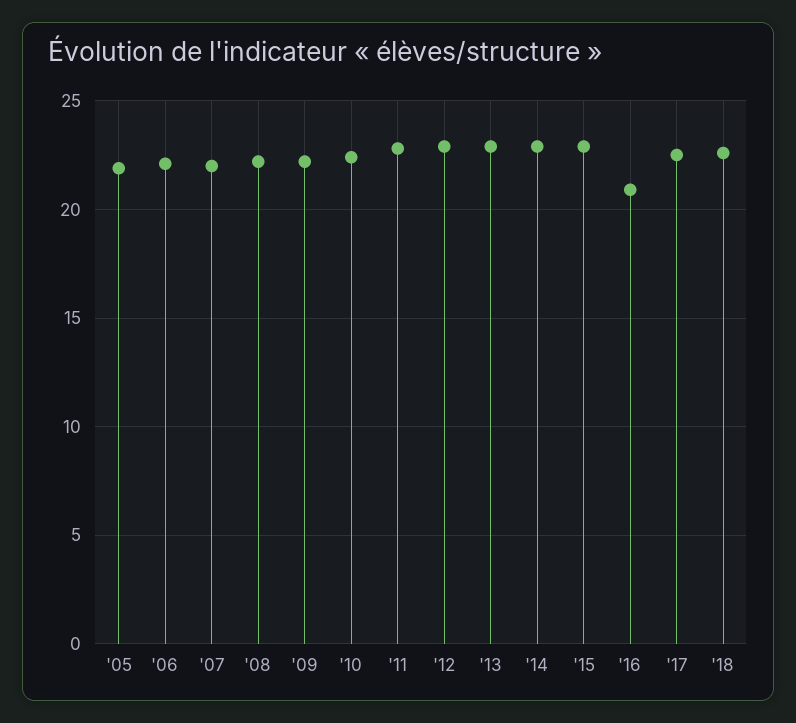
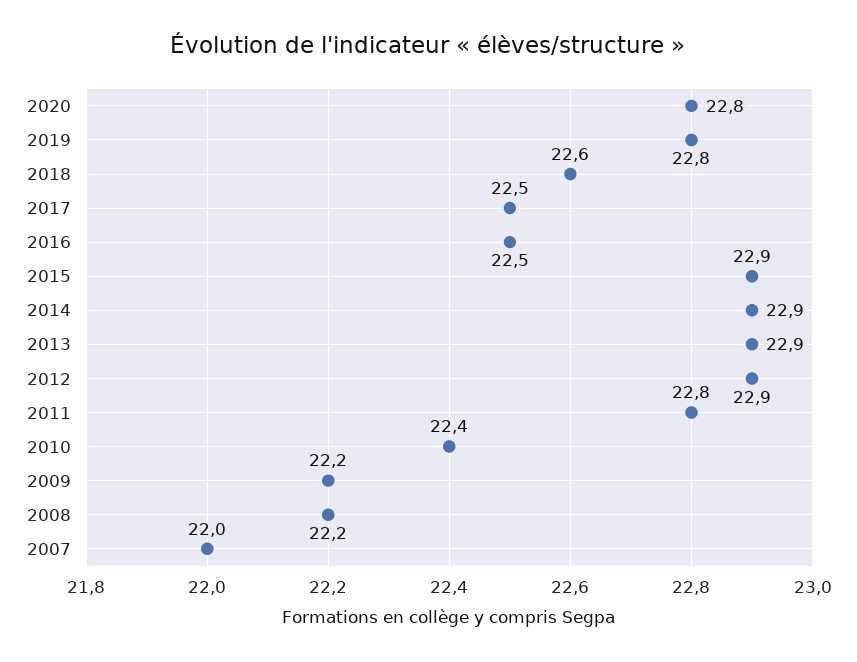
'05: 22 -> none
'06: 22 -> none
'16: 21 -> 22.5
2020: none -> 22.8
2019: none -> 22.8

